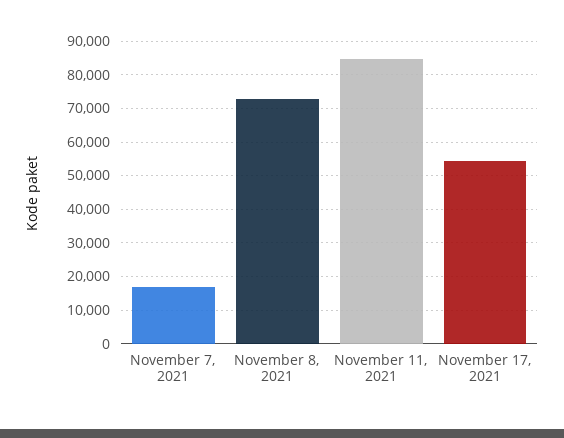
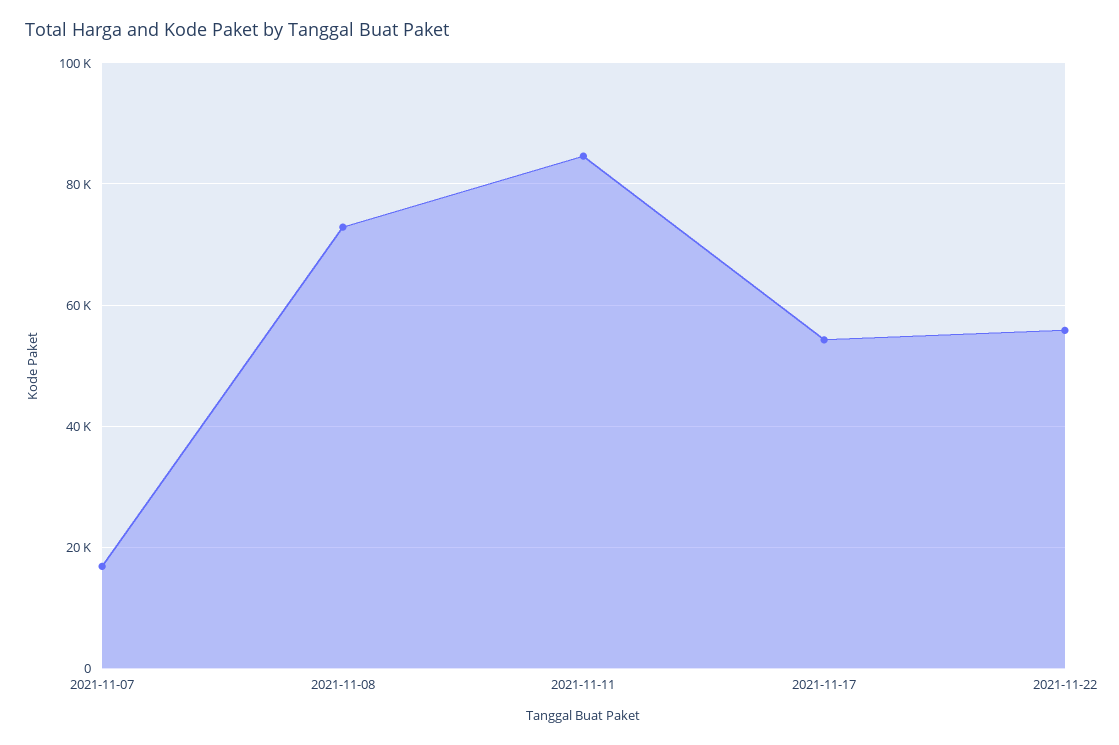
2021-11-22: none -> 56000

